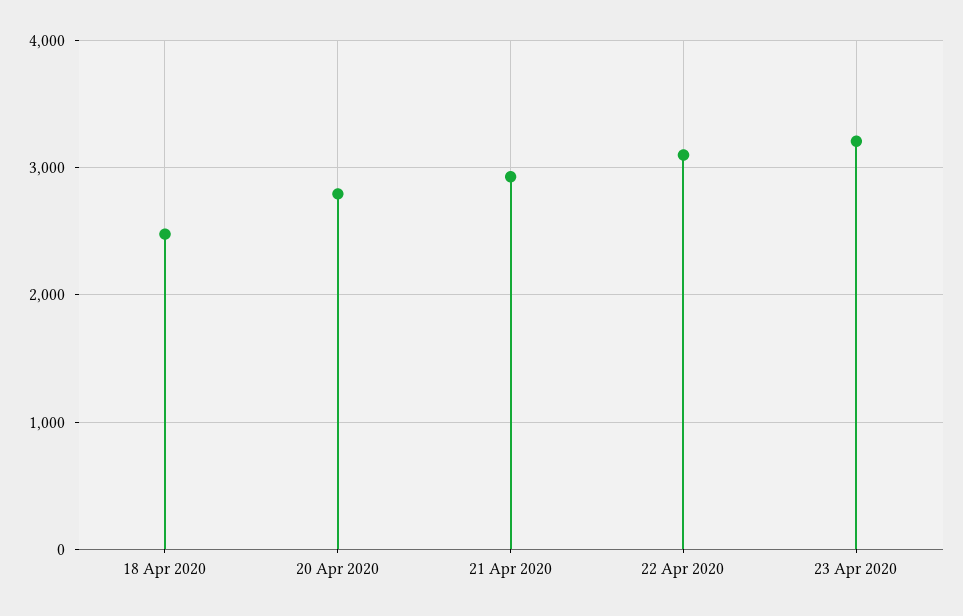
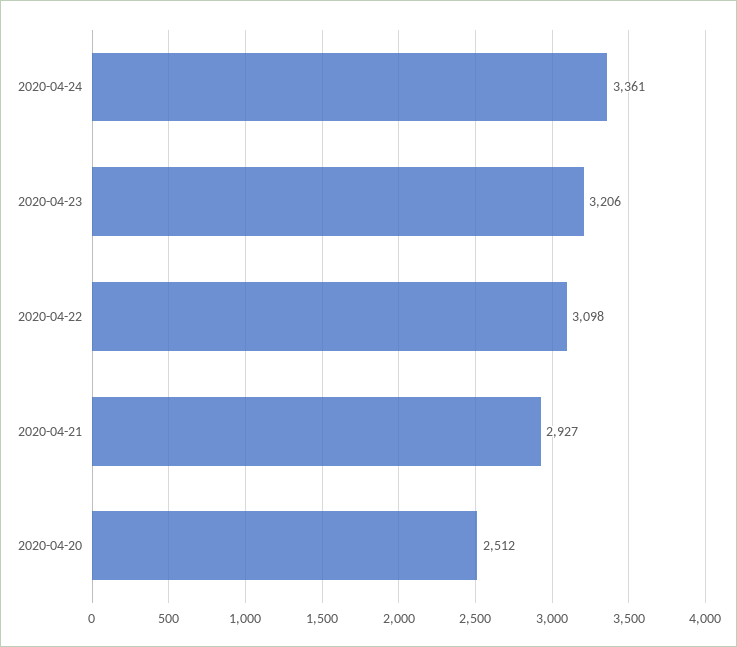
18 Apr 2020: 2500 -> none
20 Apr 2020: 2800 -> 2512
2020-04-24: none -> 3361

